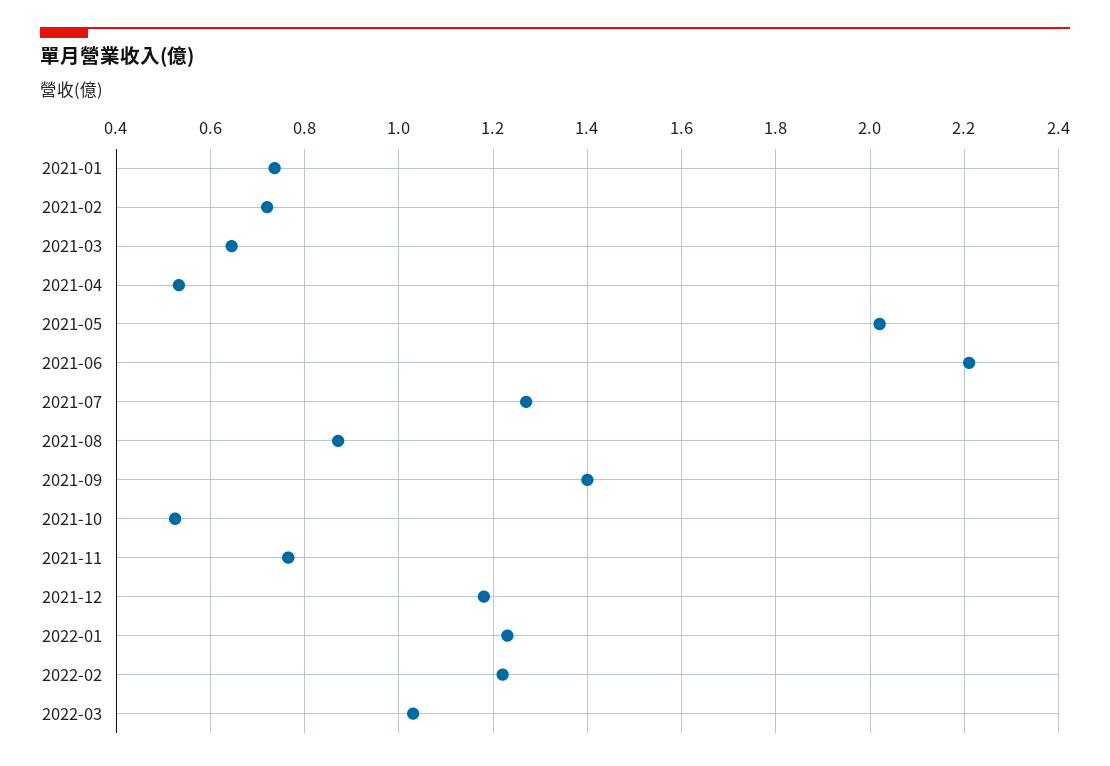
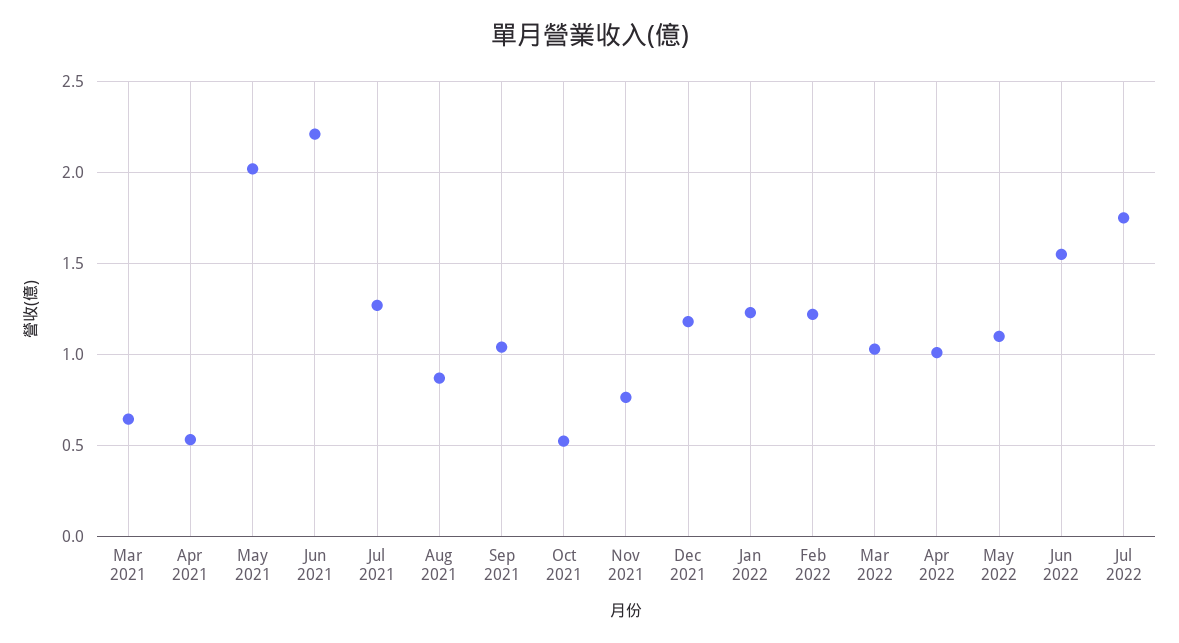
2021-01: 0.74 -> none
2021-02: 0.72 -> none
2021-09: 1.4 -> 1.05
Apr 2022: none -> 1
May 2022: none -> 1.1
Jun 2022: none -> 1.55
Jul 2022: none -> 1.75

